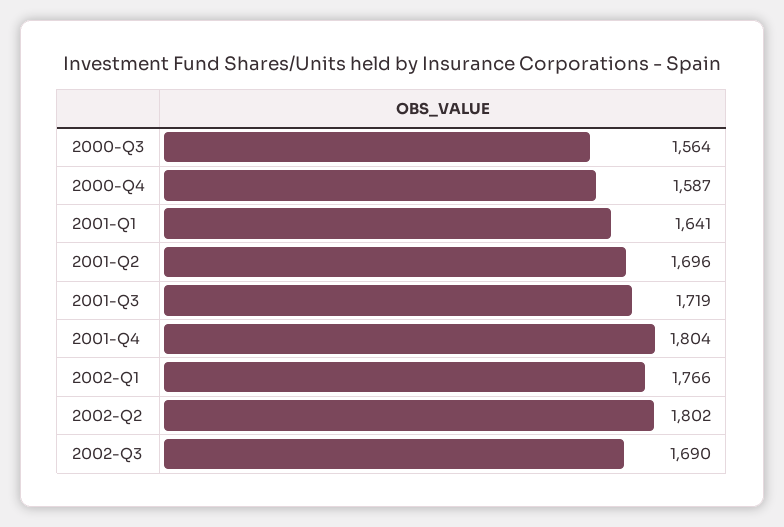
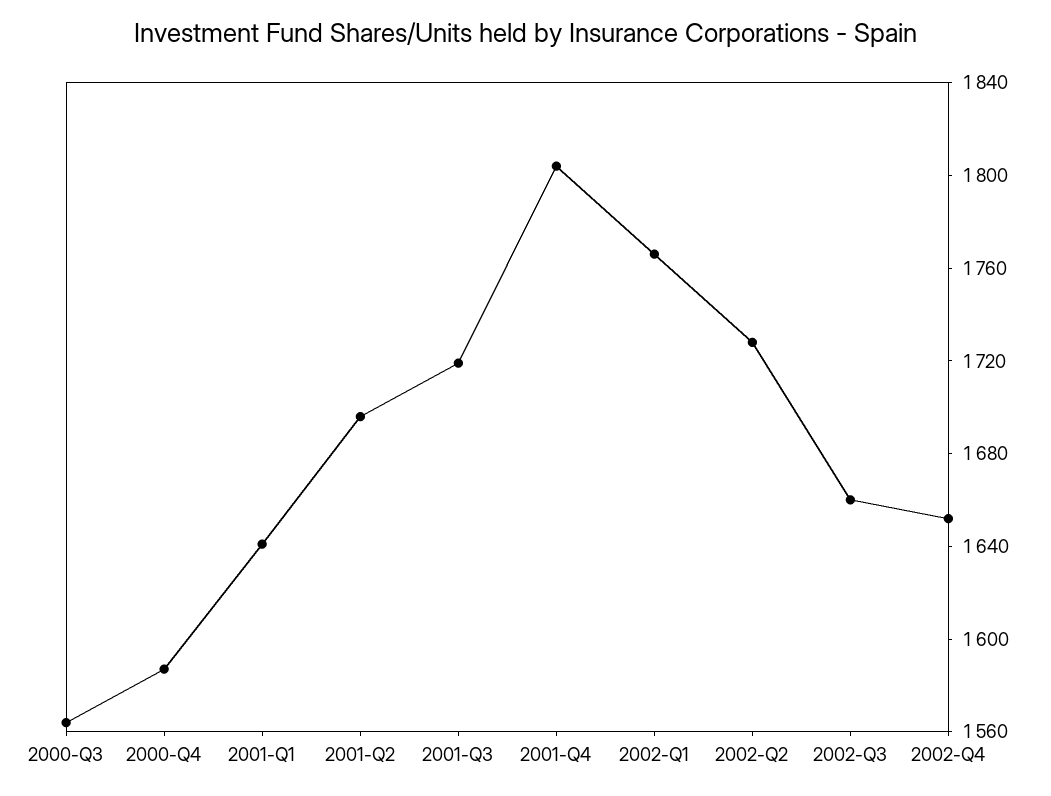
2002-Q2: 1802 -> 1730
2002-Q3: 1690 -> 1660
2002-Q4: none -> 1650

